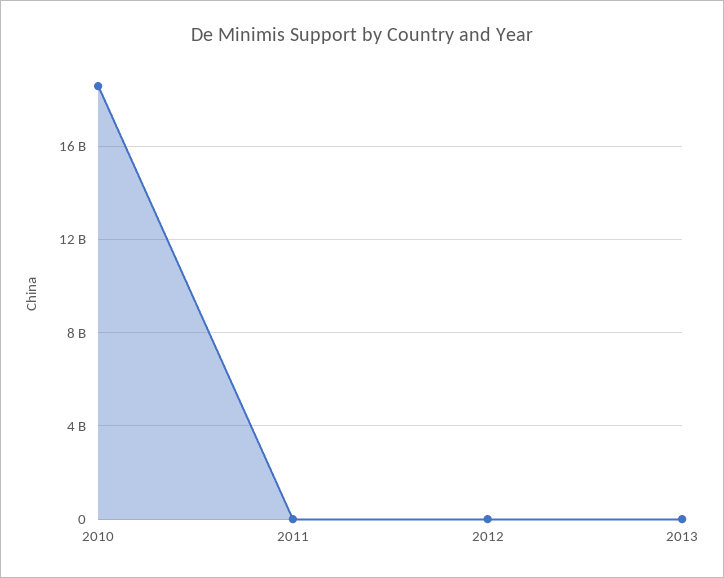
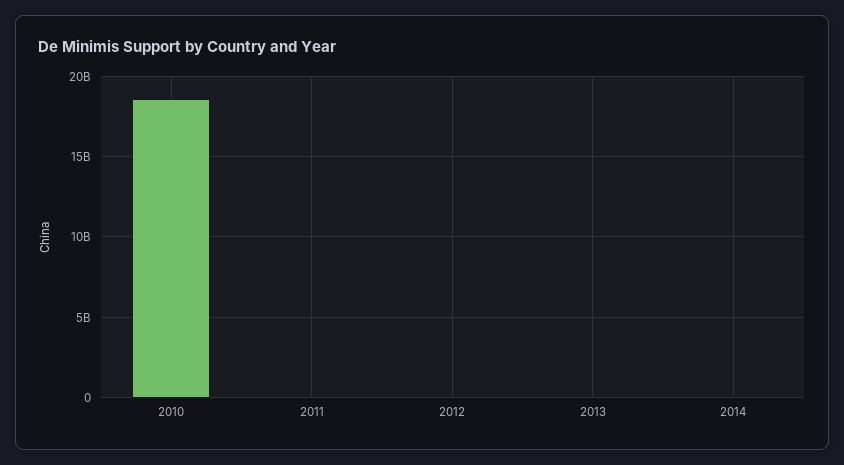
2014: none -> 0

